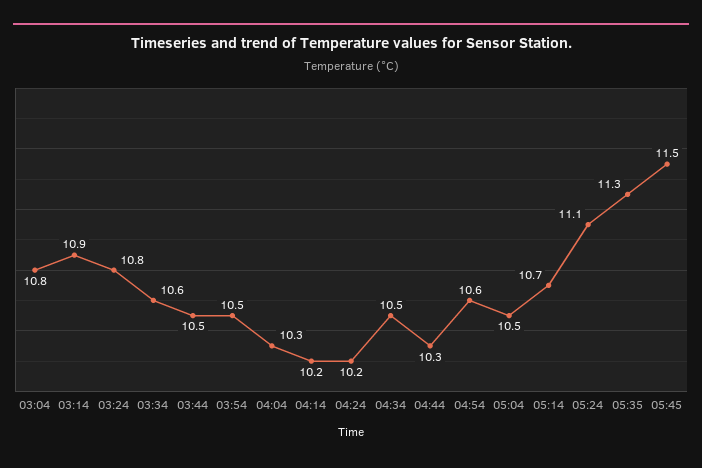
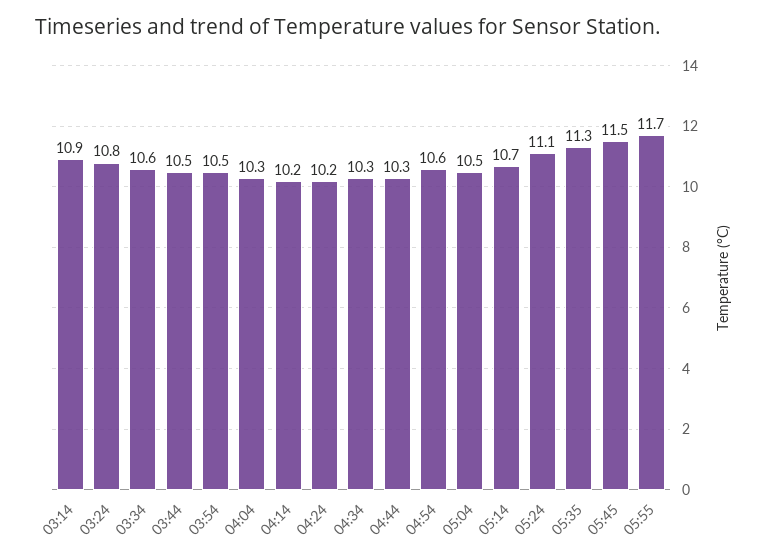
03:04: 10.8 -> none
04:34: 10.5 -> 10.3
05:55: none -> 11.7

